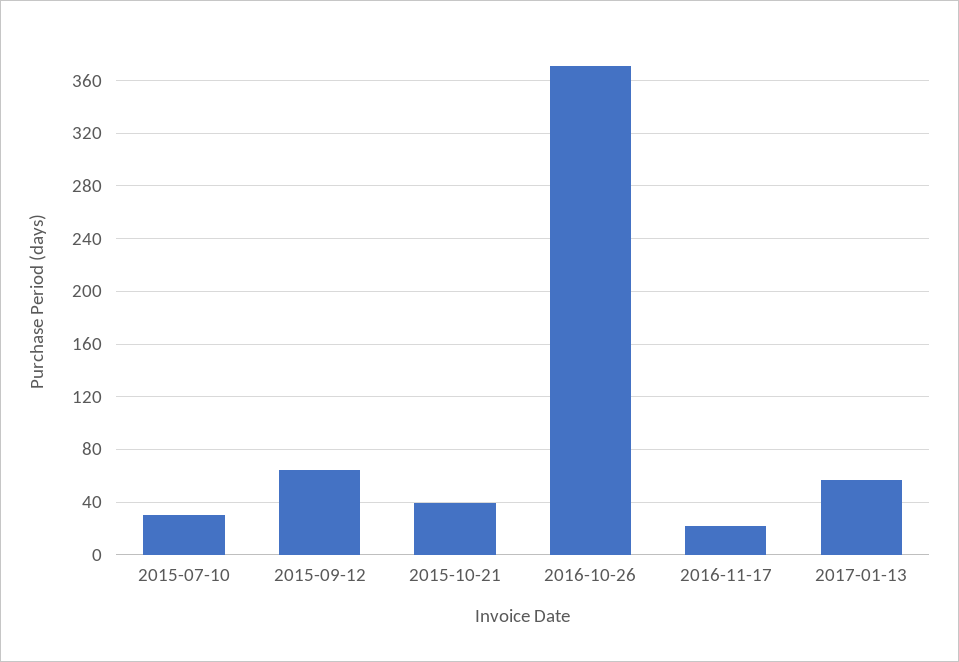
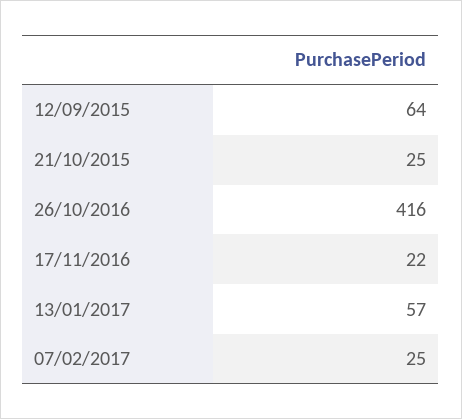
2015-07-10: 30 -> none
2015-10-21: 40 -> 25
2016-10-26: 370 -> 416
07/02/2017: none -> 25

